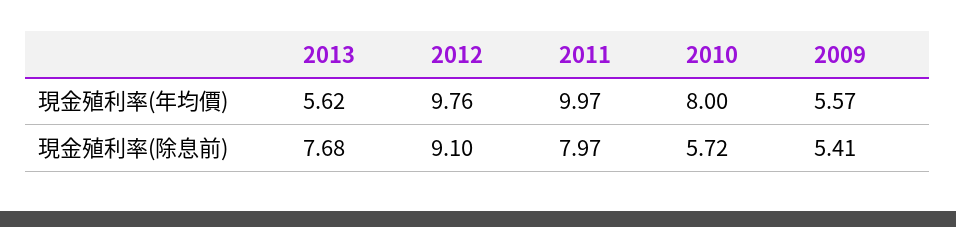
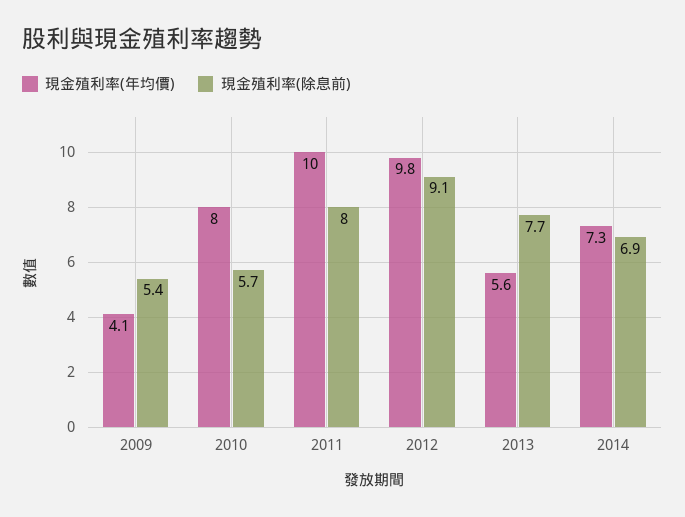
現金殖利率(年均價), 2009: 5.57 -> 4.1
現金殖利率(年均價), 2014: none -> 7.3
現金殖利率(除息前), 2014: none -> 6.9

